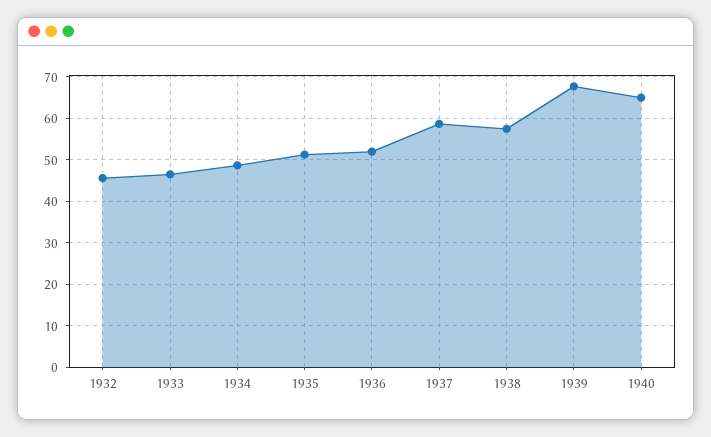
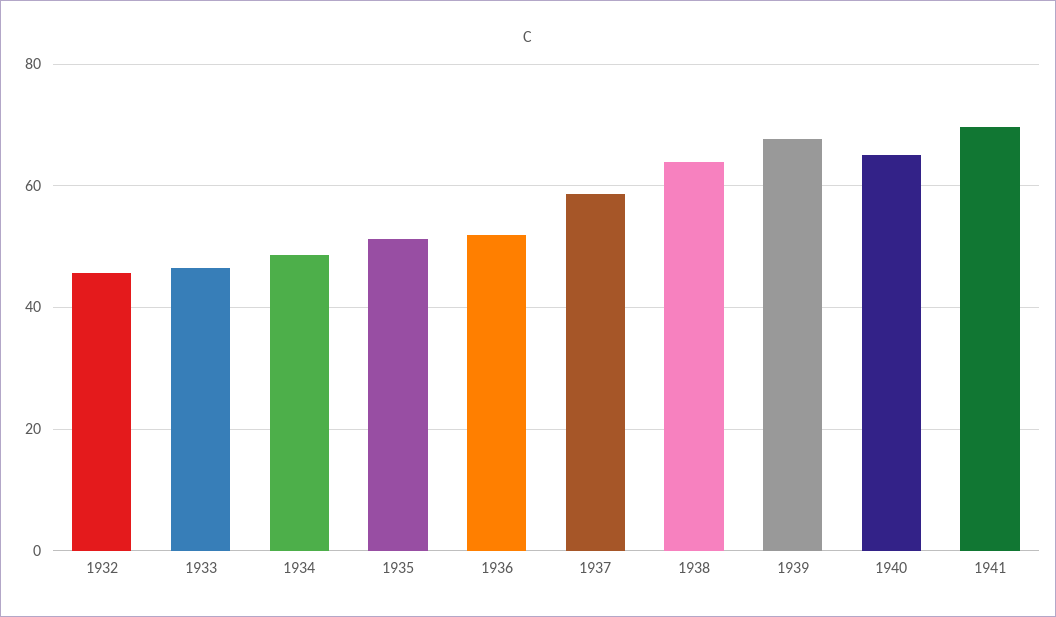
1938: 58 -> 64
1941: none -> 70

